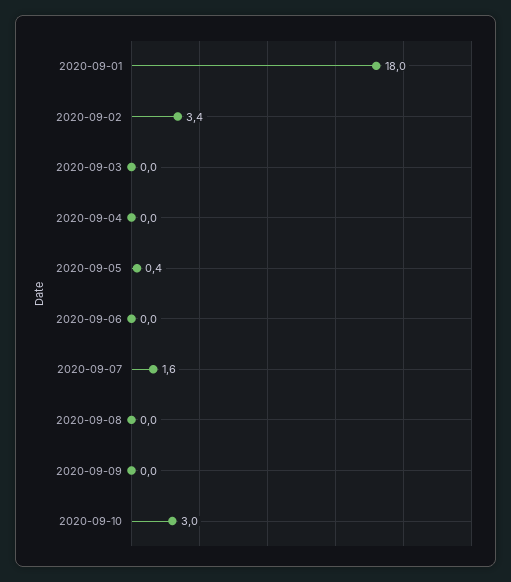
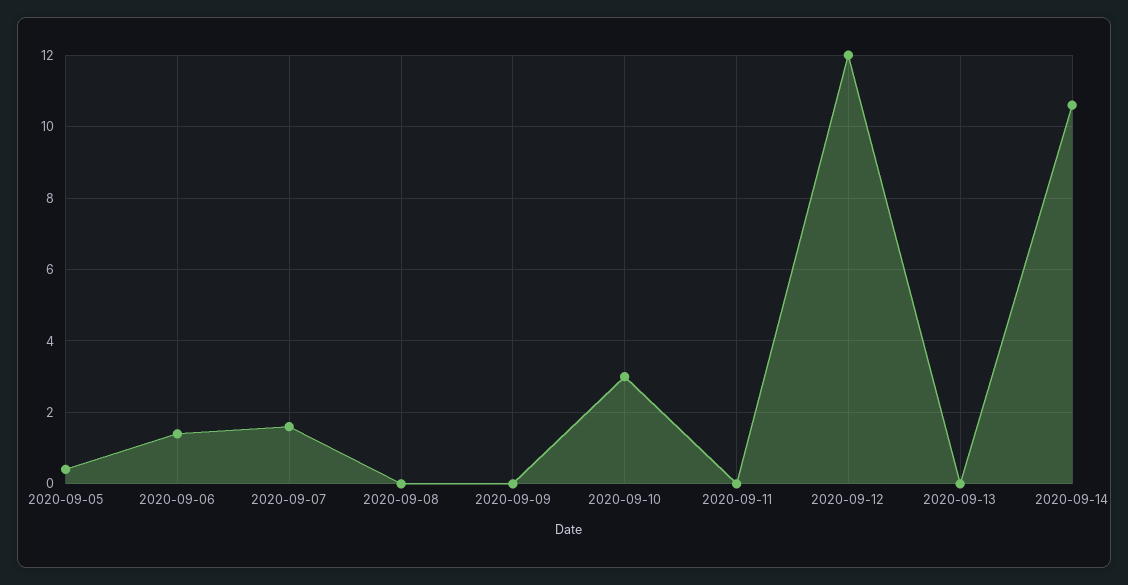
2020-09-01: 18 -> none
2020-09-02: 3.4 -> none
2020-09-03: 0 -> none
2020-09-04: 0 -> none
2020-09-06: 0 -> 1.5
2020-09-11: none -> 0
2020-09-12: none -> 12
2020-09-13: none -> 0
2020-09-14: none -> 10.5

